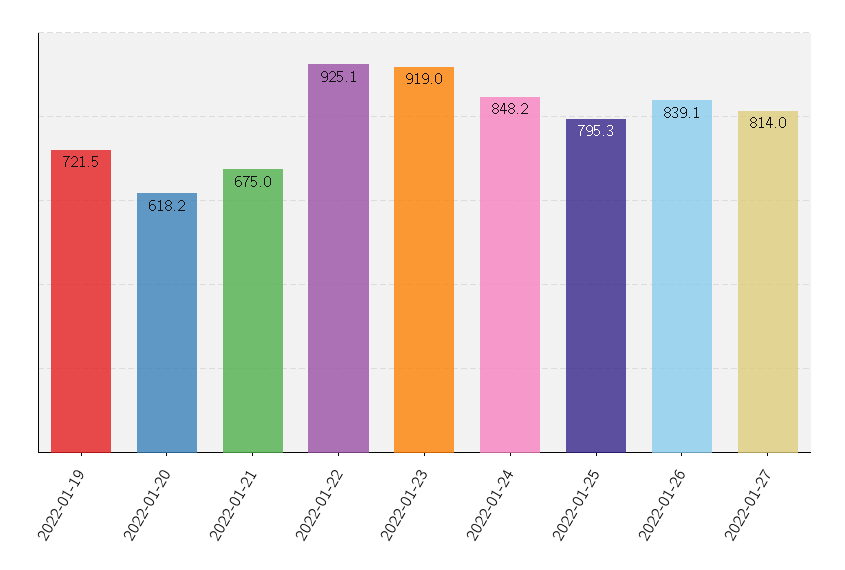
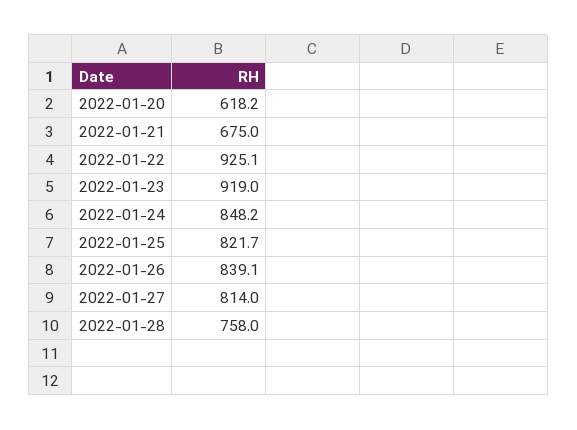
2022-01-19: 721.5 -> none
2022-01-25: 795.3 -> 821.7
2022-01-28: none -> 758

